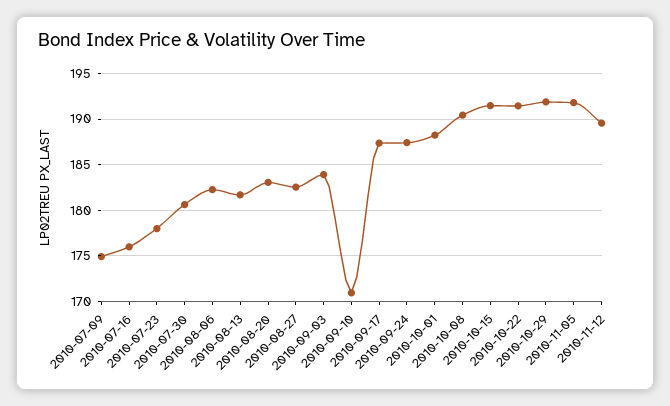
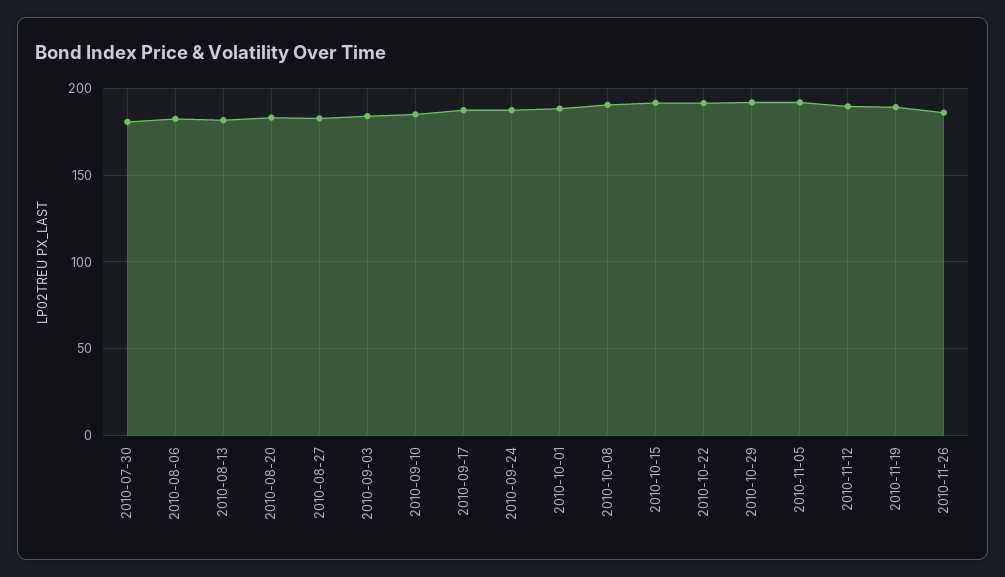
2010-07-09: 175 -> none
2010-07-16: 176 -> none
2010-07-23: 178 -> none
2010-09-10: 171 -> 185
2010-11-19: none -> 190
2010-11-26: none -> 185

